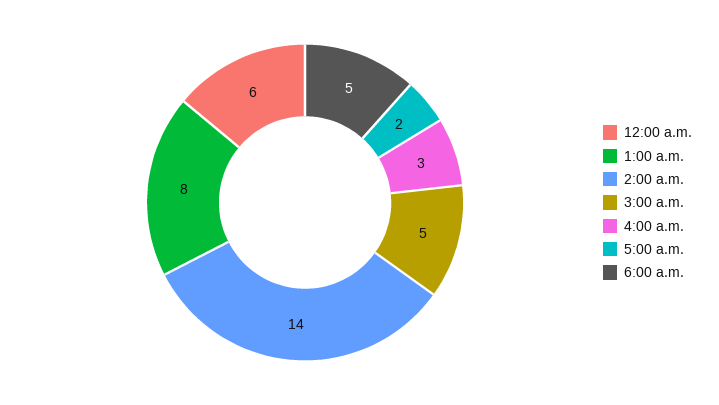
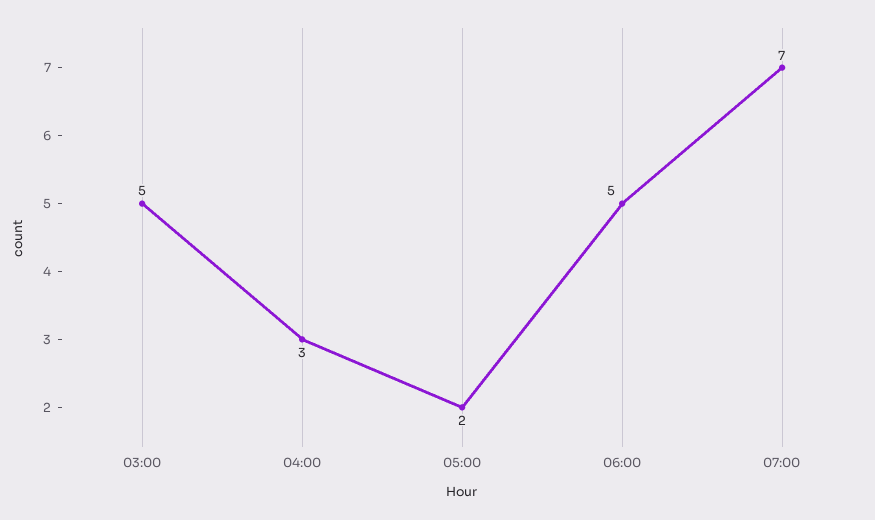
12:00 a.m.: 6 -> none
1:00 a.m.: 8 -> none
2:00 a.m.: 14 -> none
07:00: none -> 7

